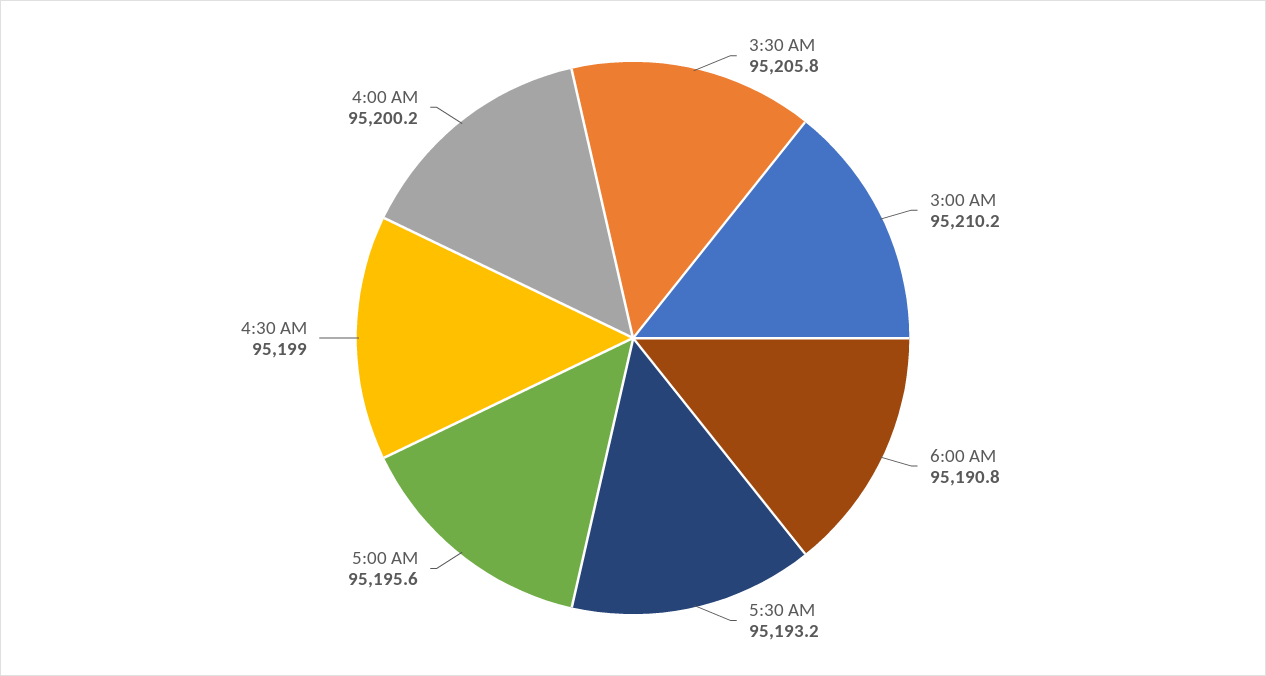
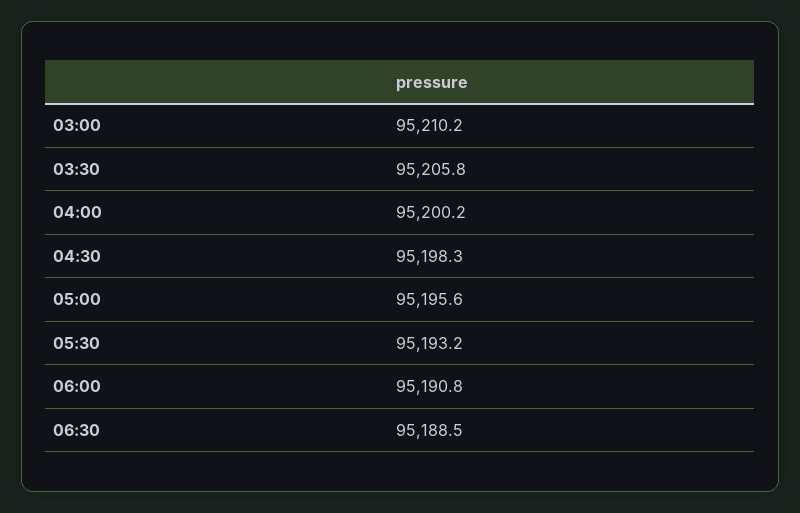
4:30 AM: 95199 -> 95198.3
06:30: none -> 95188.5

